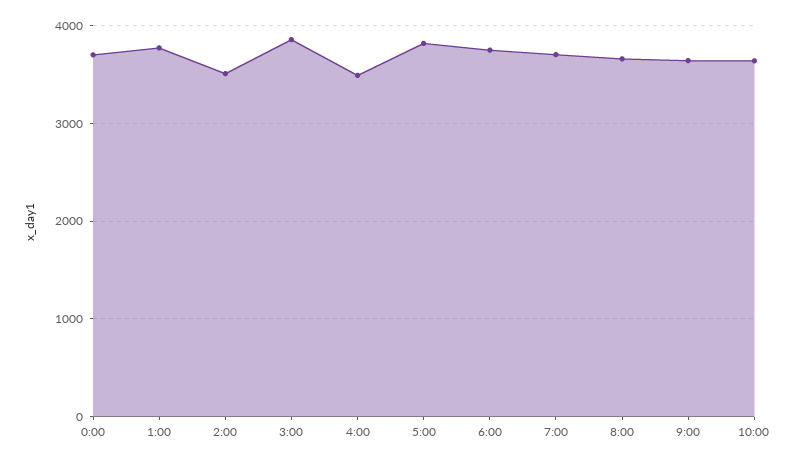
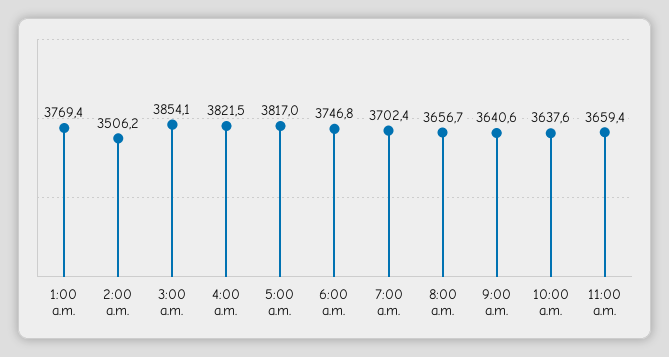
0:00: 3700 -> none
4:00: 3500 -> 3821.5
11:00 a.m.: none -> 3659.4

